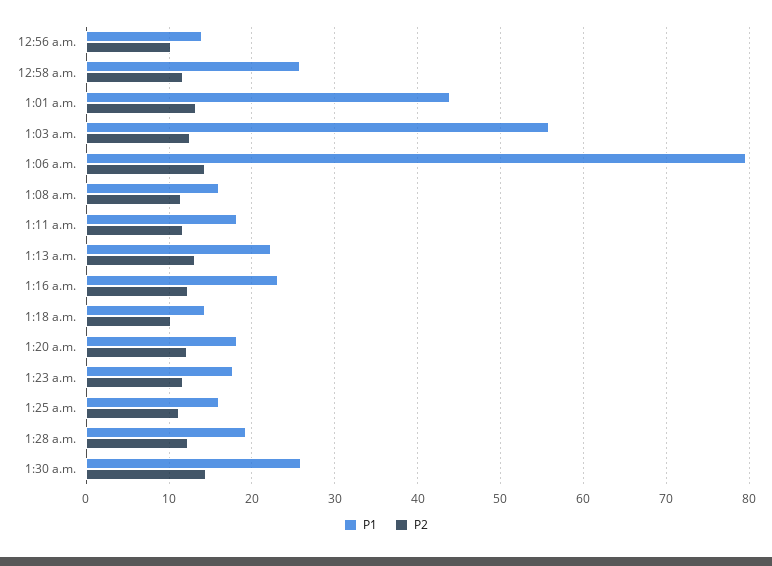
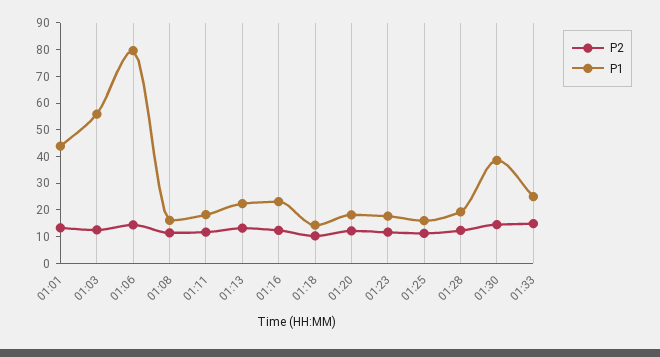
P1, 12:56 a.m.: 14 -> none
P2, 12:56 a.m.: 10 -> none
P1, 12:58 a.m.: 26 -> none
P2, 12:58 a.m.: 12 -> none
P1, 1:30 a.m.: 26 -> 40
P2, 01:33: none -> 15
P1, 01:33: none -> 25

